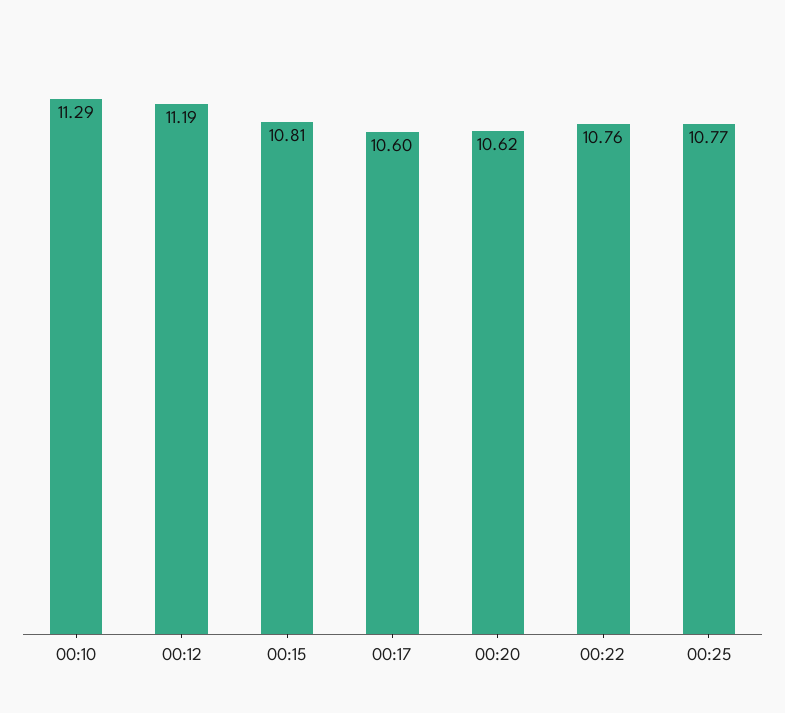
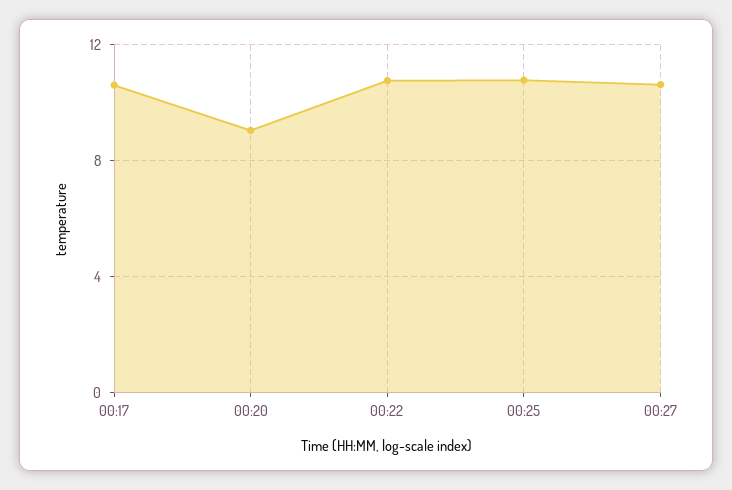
00:10: 11.29 -> none
00:12: 11.19 -> none
00:15: 10.81 -> none
00:20: 10.62 -> 9
00:27: none -> 10.5

